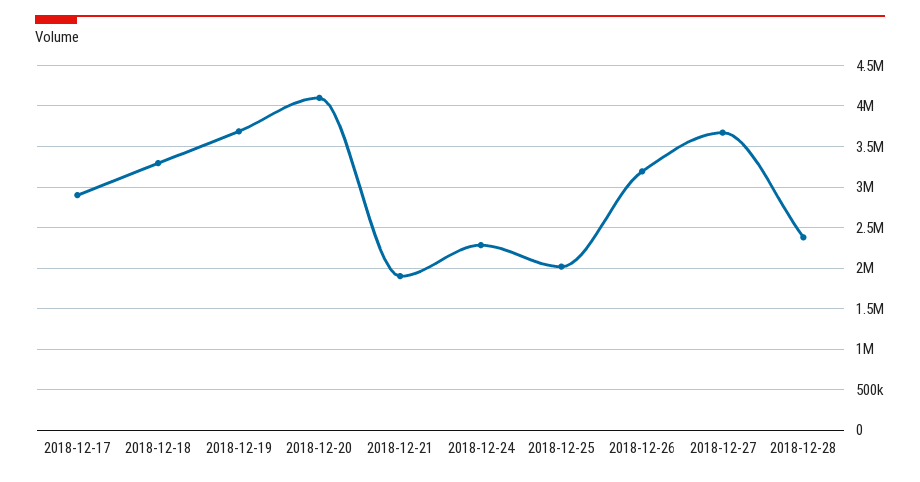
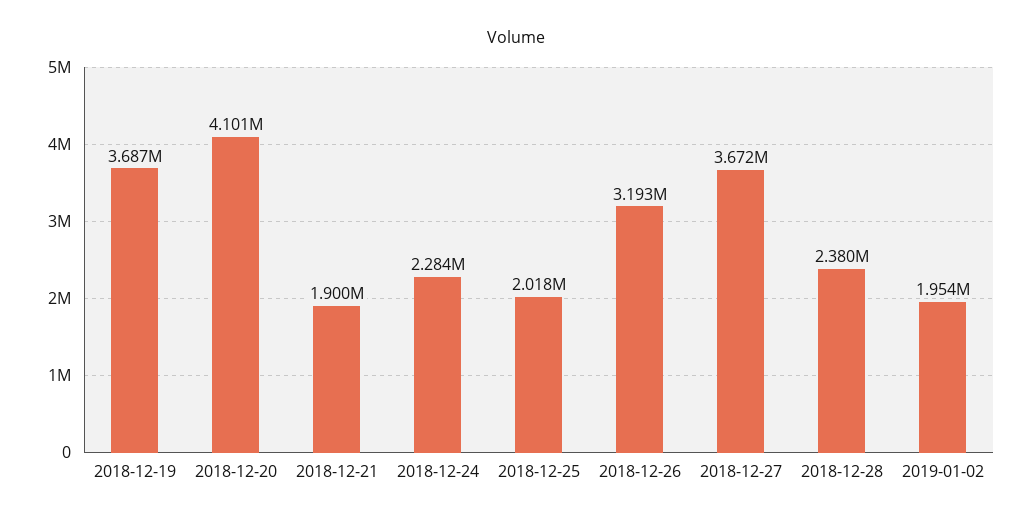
2018-12-17: 2900000 -> none
2018-12-18: 3300000 -> none
2019-01-02: none -> 1954000

